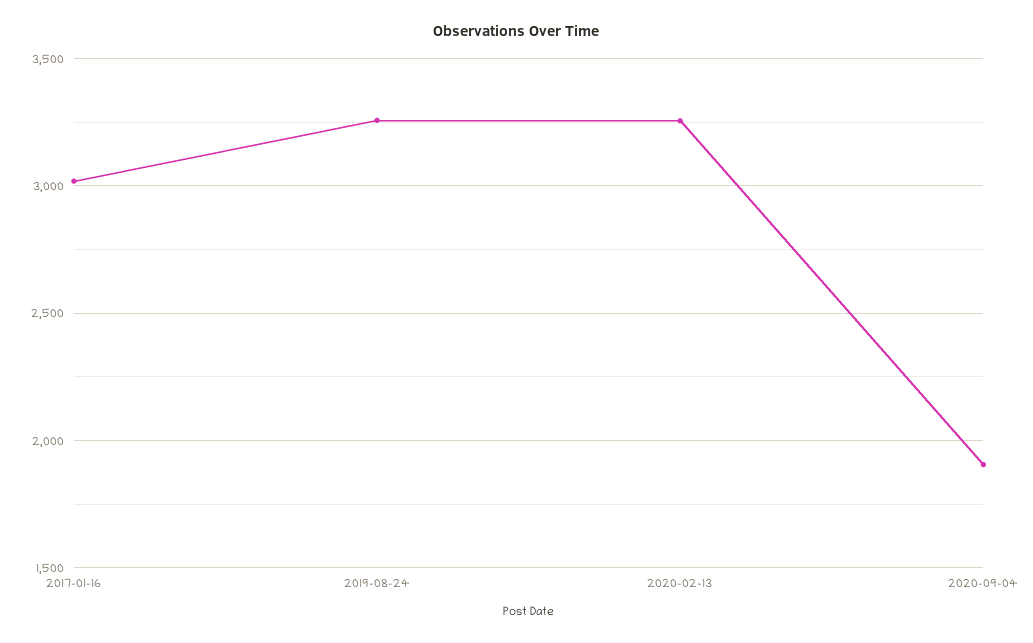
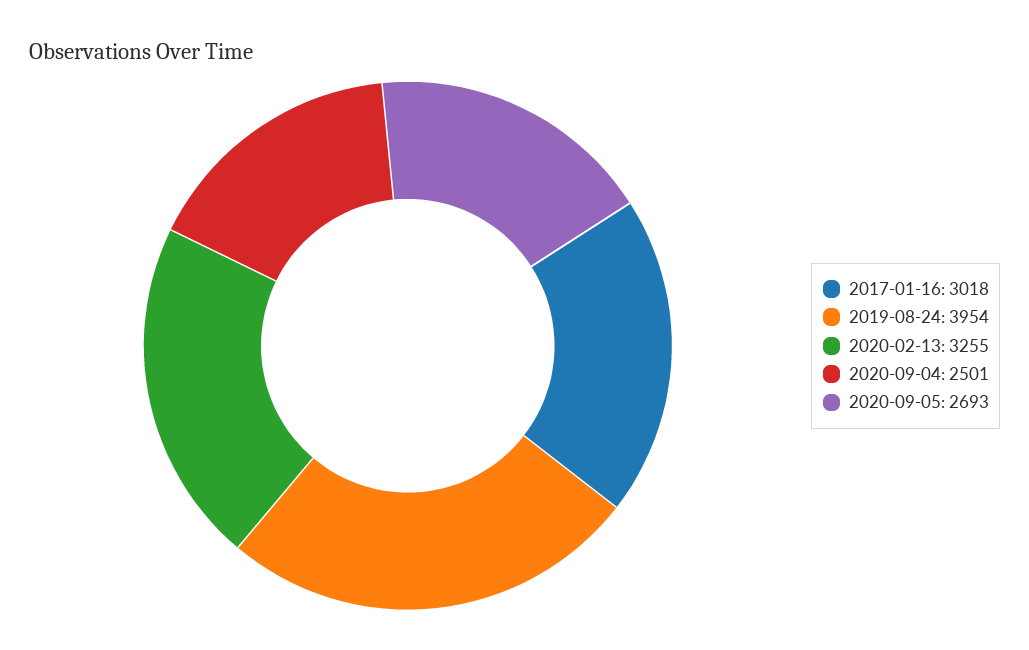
2019-08-24: 3250 -> 3954
2020-09-04: 1900 -> 2501
2020-09-05: none -> 2693

